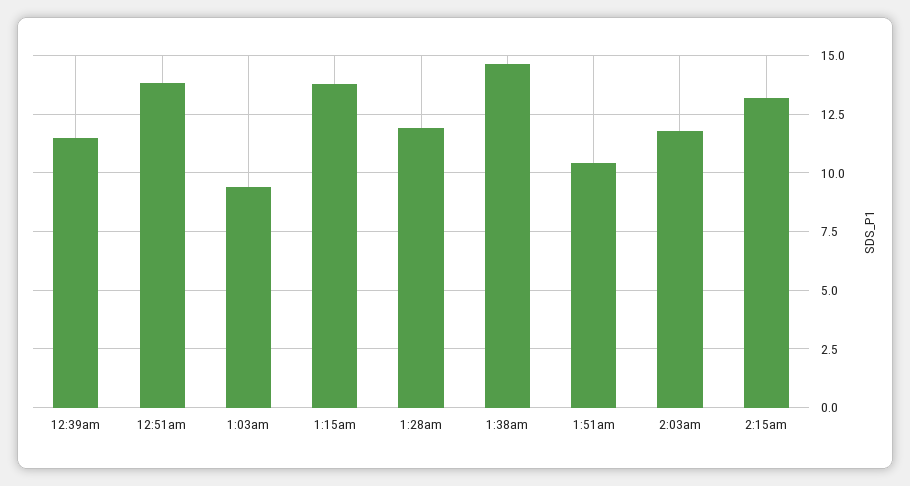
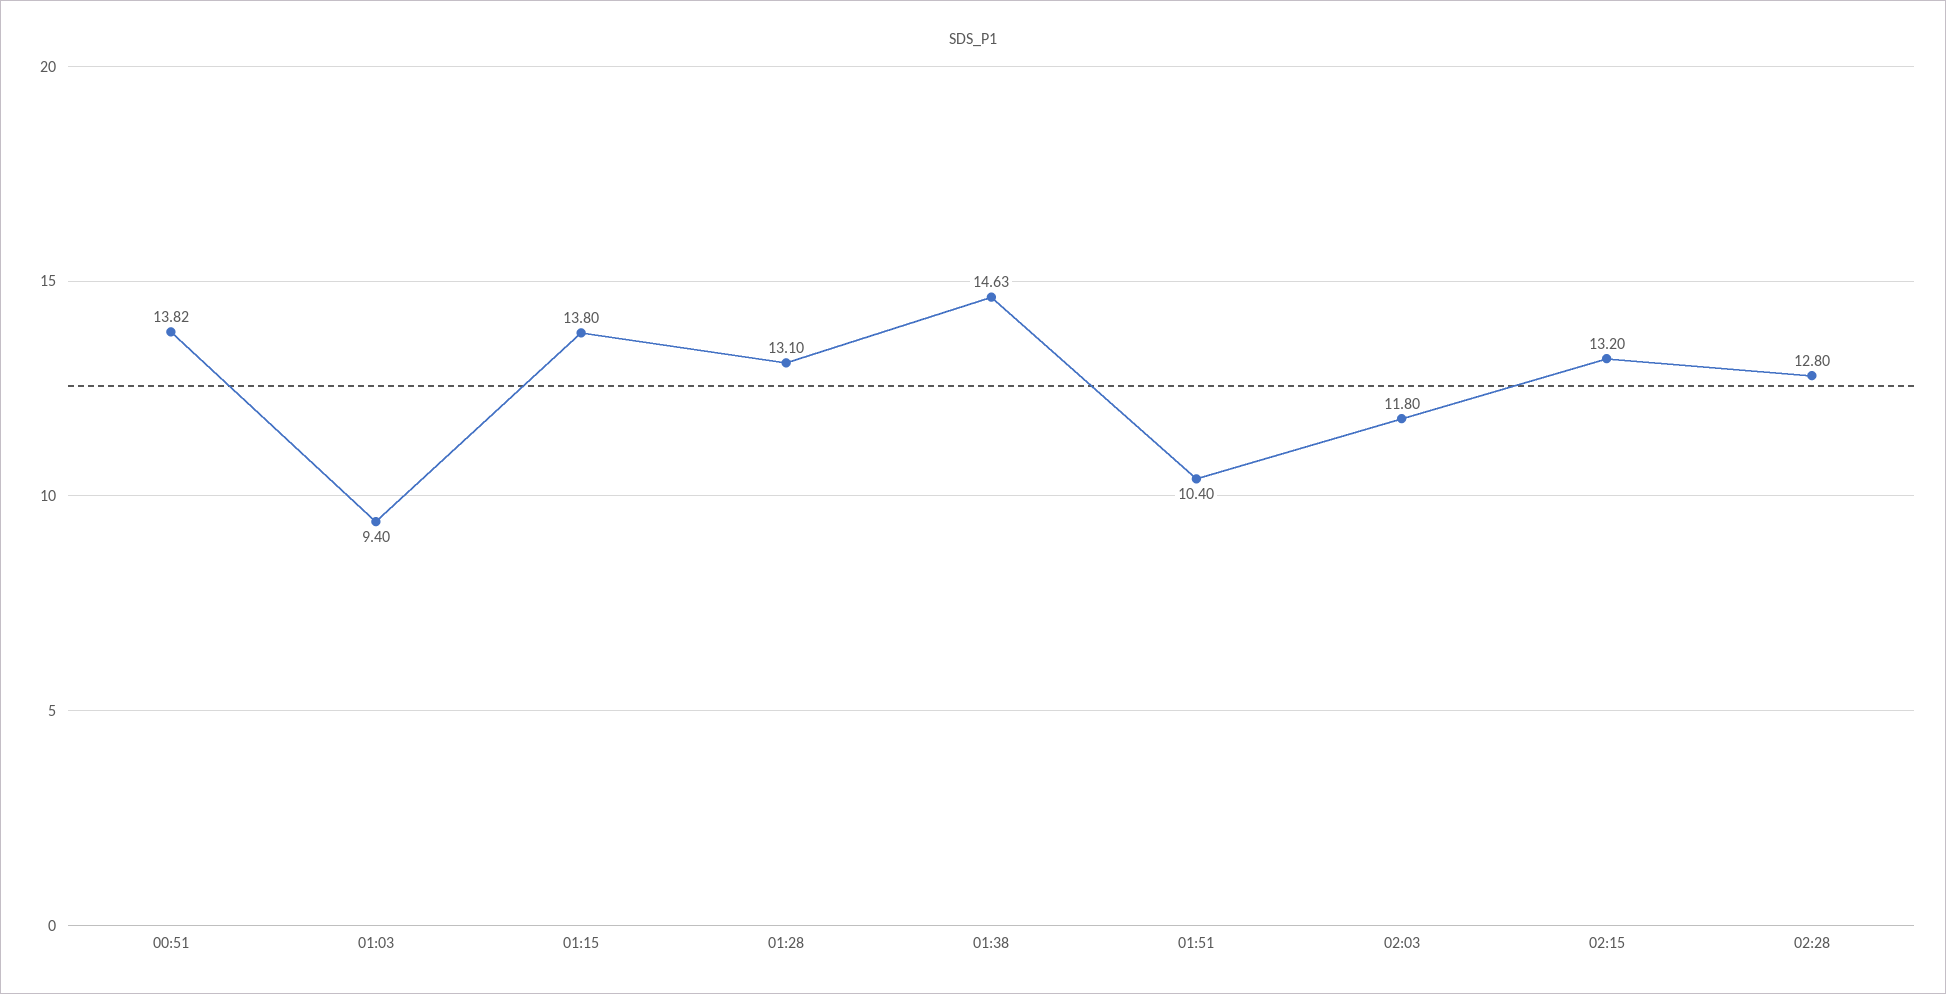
12:39am: 11.5 -> none
1:28am: 12 -> 13.1
02:28: none -> 12.8

